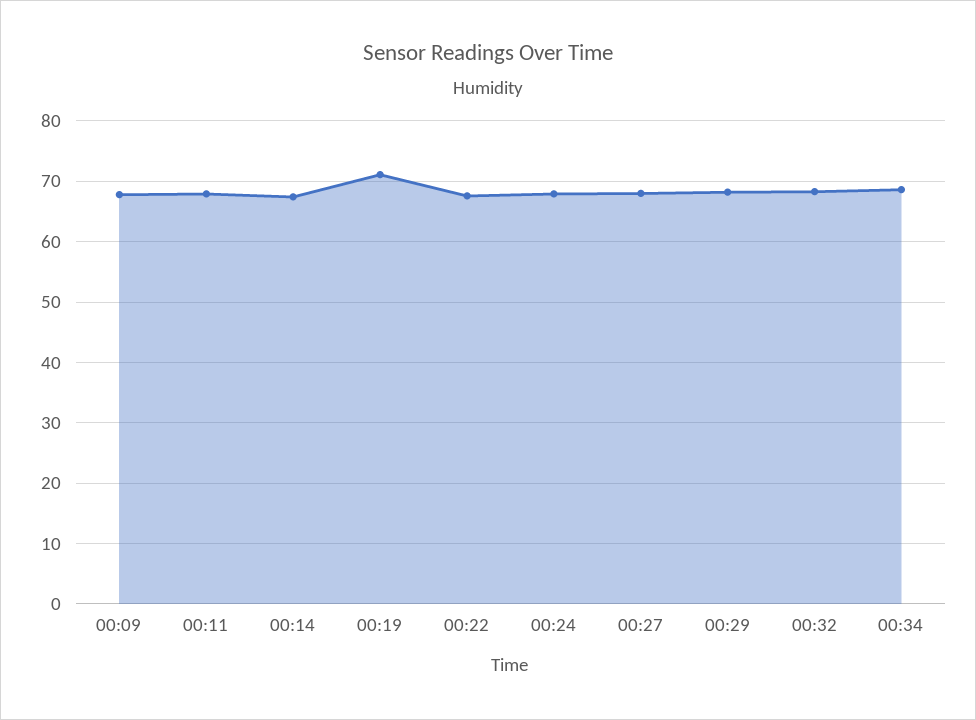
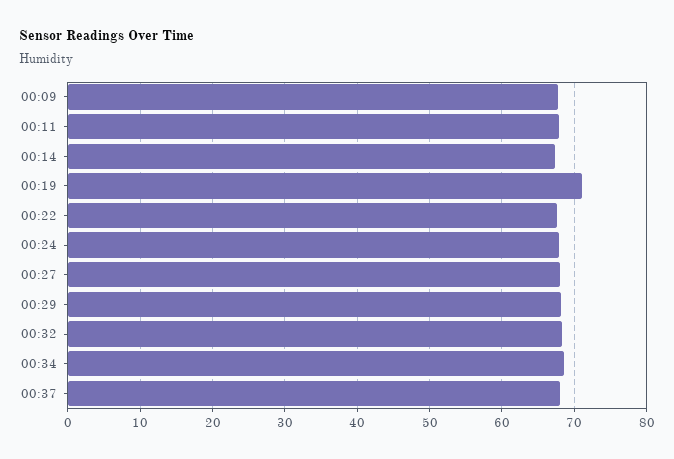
00:37: none -> 68

